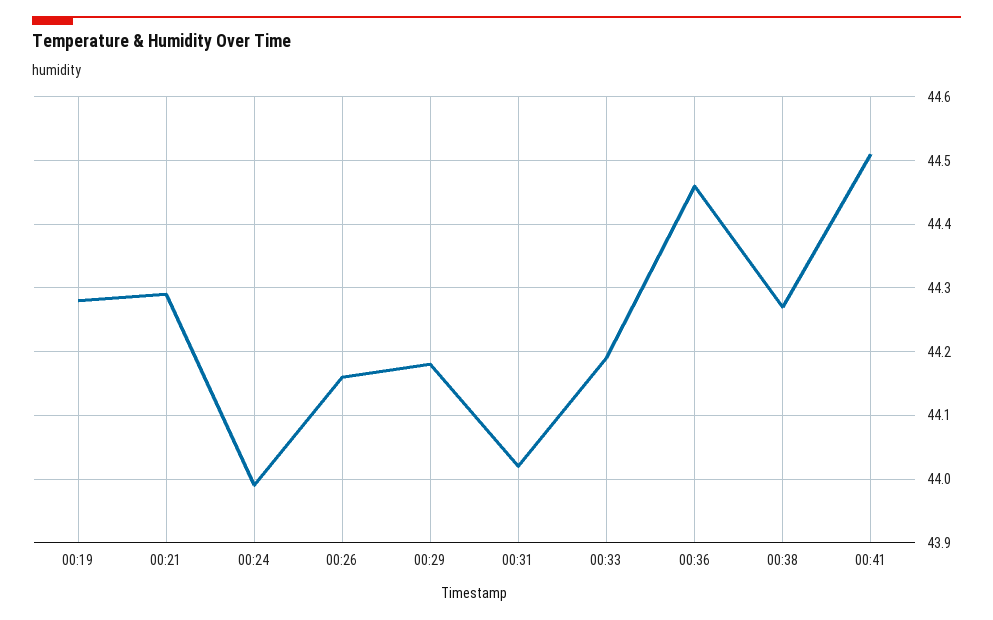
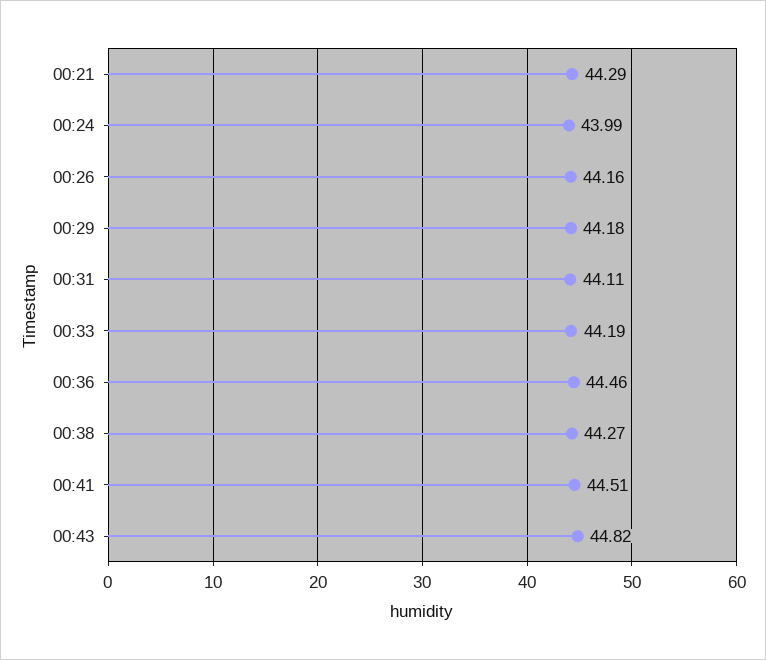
00:19: 44.28 -> none
00:31: 44.02 -> 44.11
00:43: none -> 44.82

